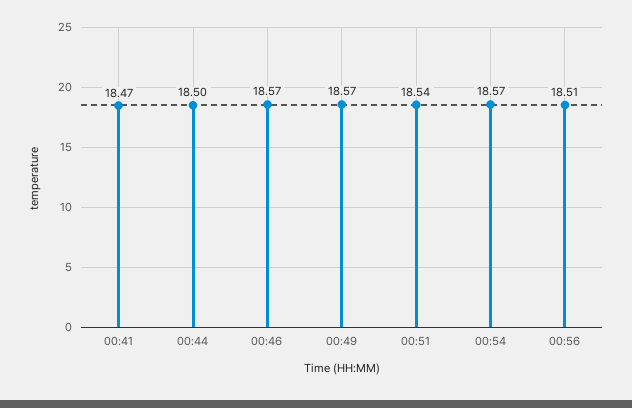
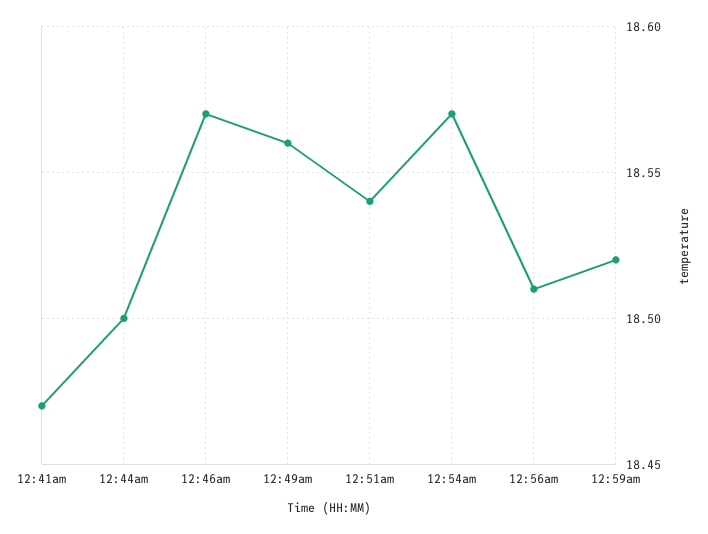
00:49: 18.57 -> 18.56
12:59am: none -> 18.52

